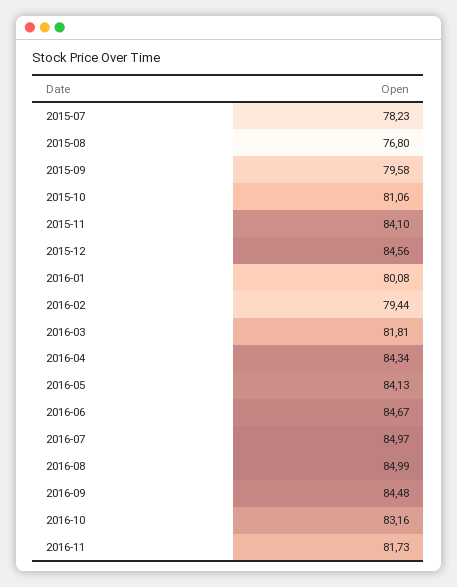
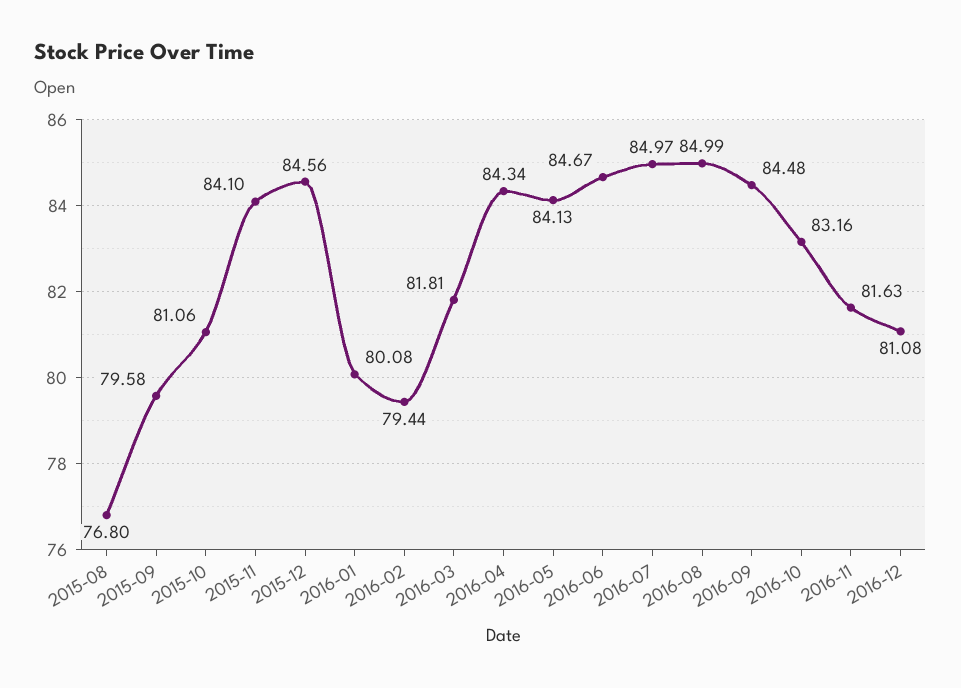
2015-07: 78.23 -> none
2016-11: 81.73 -> 81.63
2016-12: none -> 81.08

